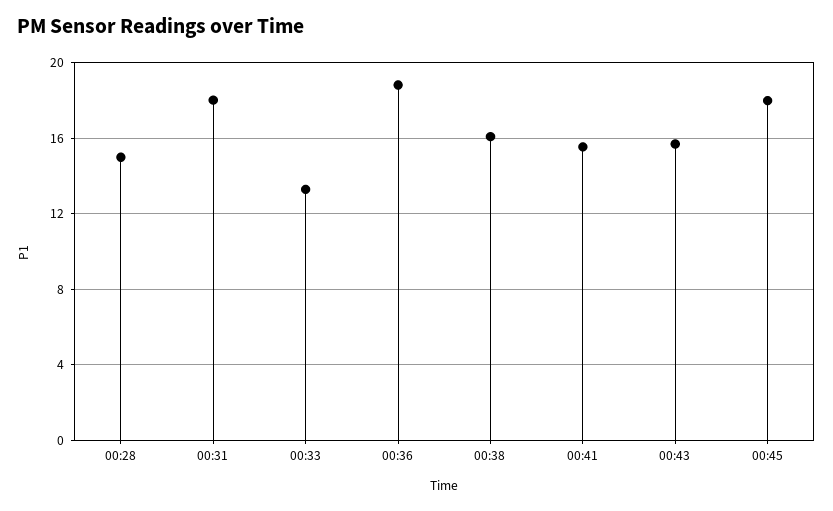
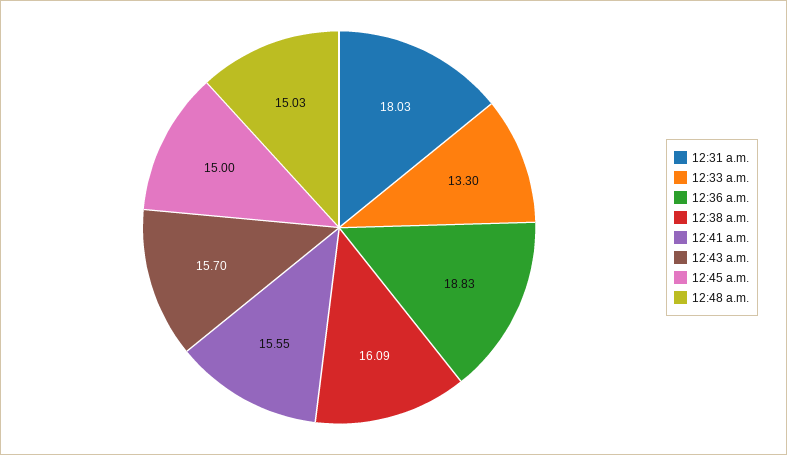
00:28: 15 -> none
00:45: 18 -> 15
12:48 a.m.: none -> 15.03

